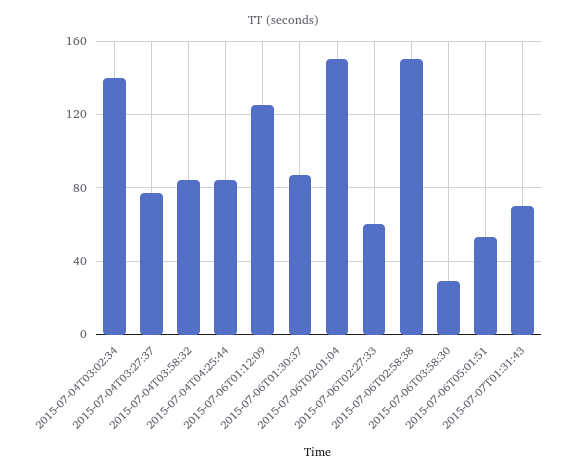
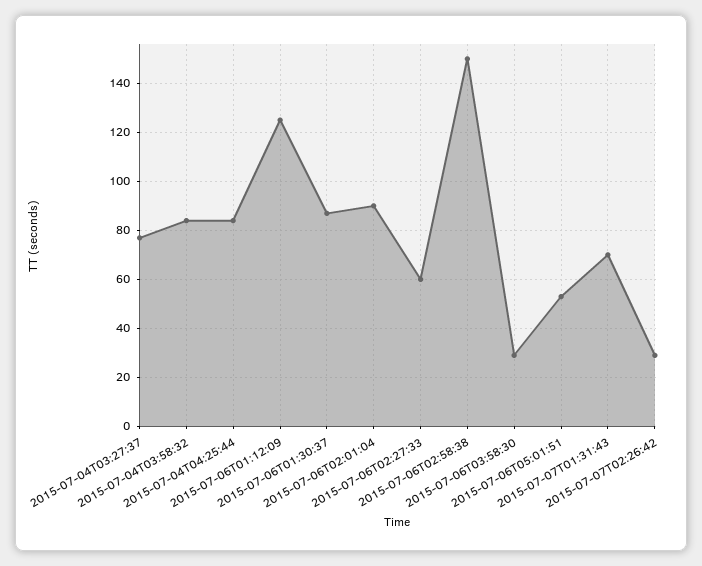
2015-07-04T03:02:34: 140 -> none
2015-07-06T02:01:04: 150 -> 90
2015-07-07T02:26:42: none -> 30

